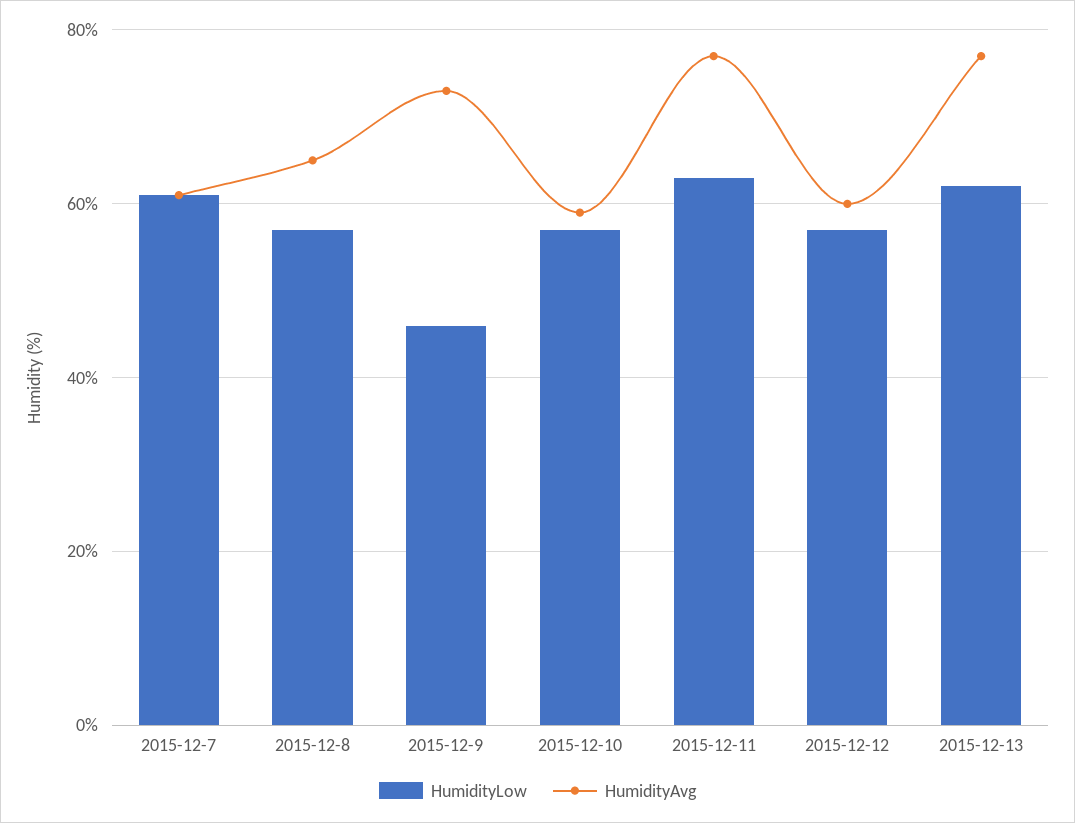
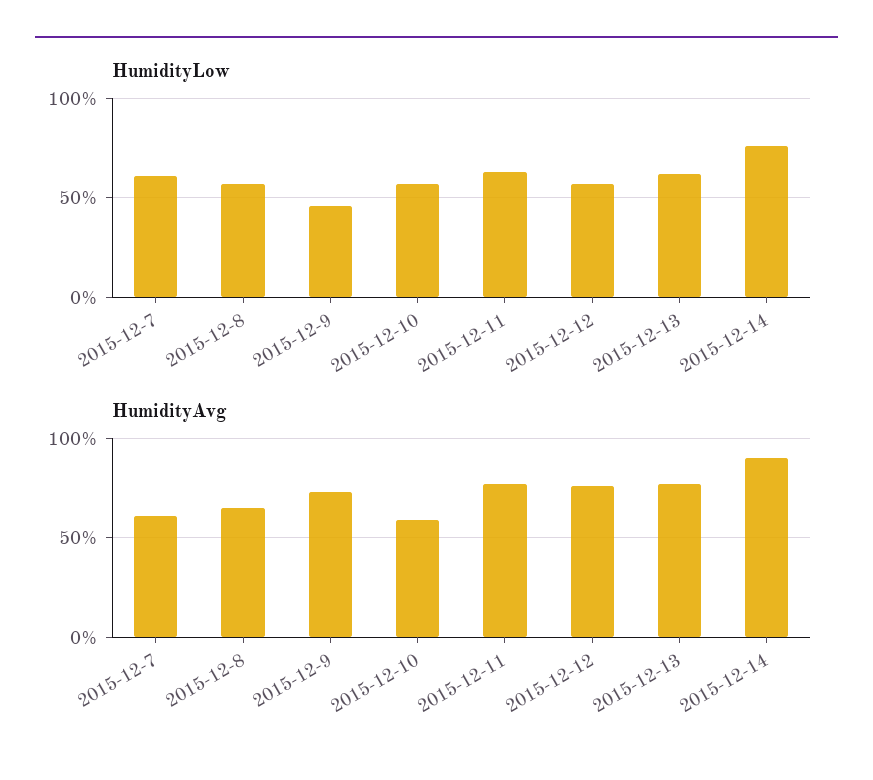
HumidityAvg, 2015-12-12: 60 -> 75
HumidityLow, 2015-12-14: none -> 75
HumidityAvg, 2015-12-14: none -> 90

